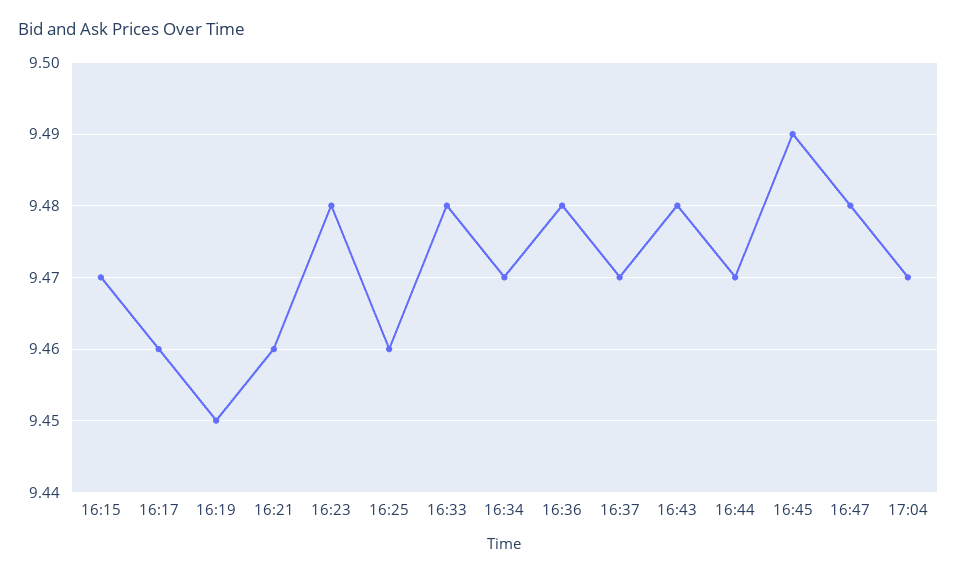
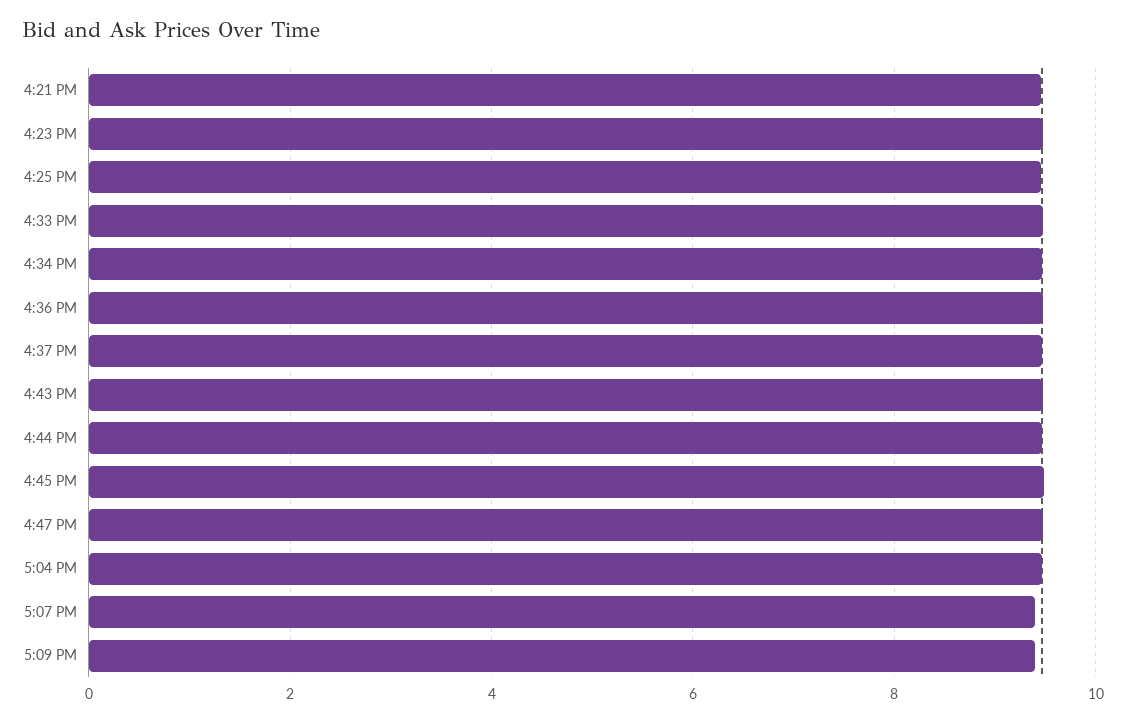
16:15: 9.47 -> none
16:17: 9.46 -> none
16:19: 9.45 -> none
5:07 PM: none -> 9.4
5:09 PM: none -> 9.4

